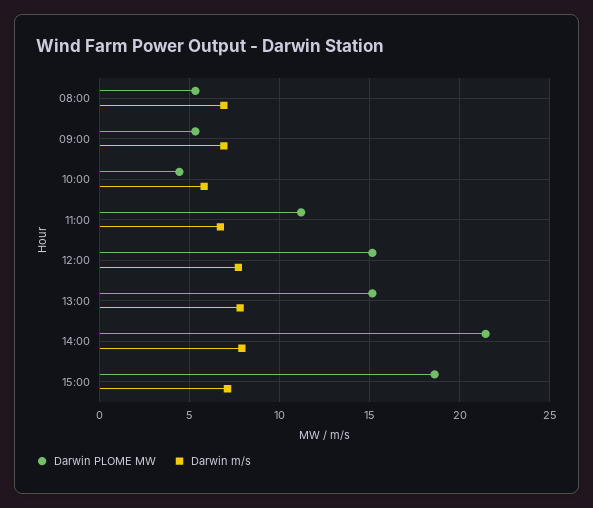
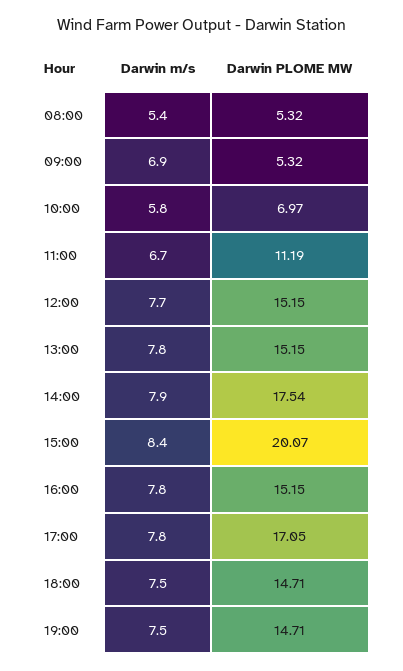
Darwin m/s, 08:00: 7 -> 5.4
Darwin PLOME MW, 10:00: 4.5 -> 6.97
Darwin PLOME MW, 14:00: 21.5 -> 17.54
Darwin PLOME MW, 15:00: 18.5 -> 20.07
Darwin m/s, 15:00: 7 -> 8.4
Darwin m/s, 16:00: none -> 7.8
Darwin PLOME MW, 16:00: none -> 15.15
Darwin m/s, 17:00: none -> 7.8
Darwin PLOME MW, 17:00: none -> 17.05
Darwin m/s, 18:00: none -> 7.5
Darwin PLOME MW, 18:00: none -> 14.71
Darwin m/s, 19:00: none -> 7.5
Darwin PLOME MW, 19:00: none -> 14.71

